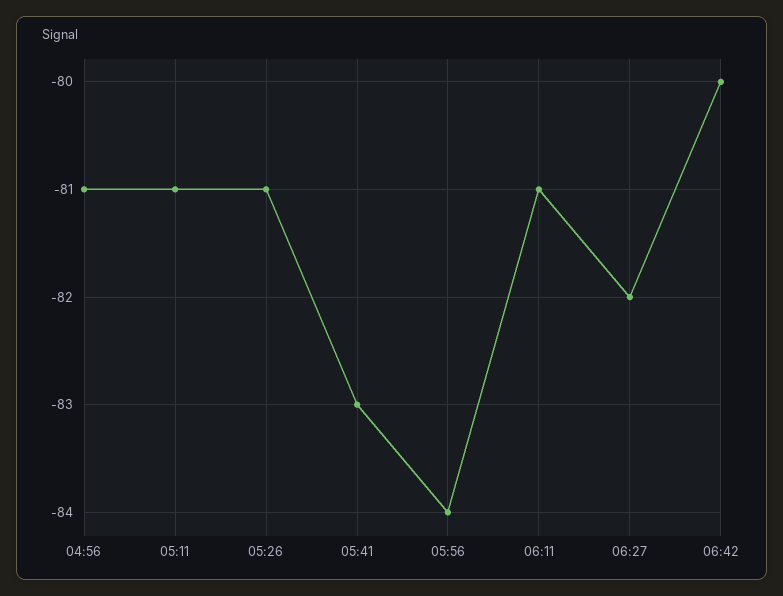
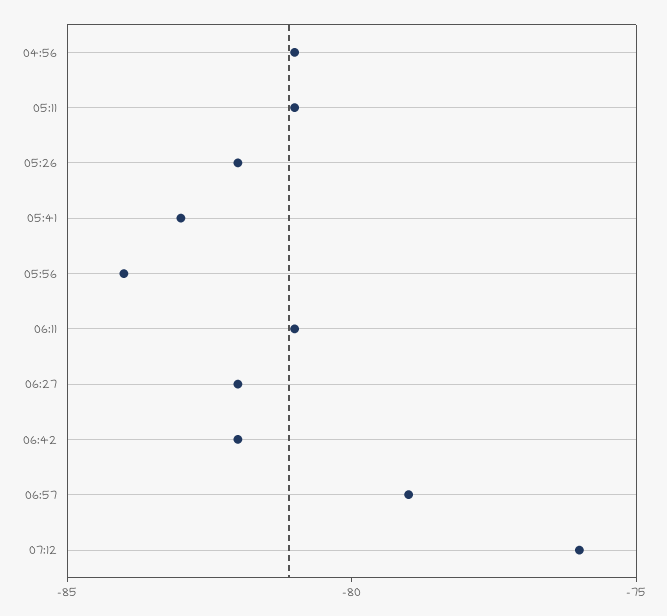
05:26: -81 -> -82
06:42: -80 -> -82
06:57: none -> -79
07:12: none -> -76

